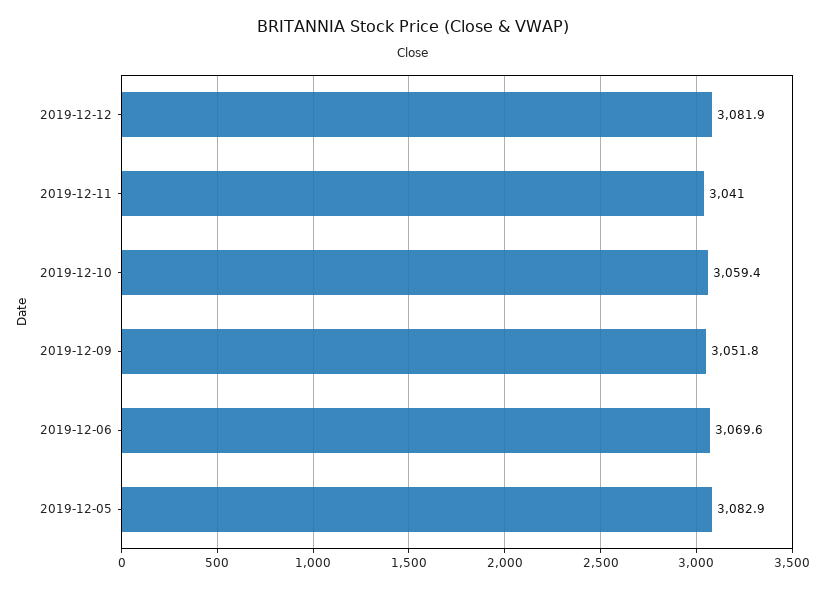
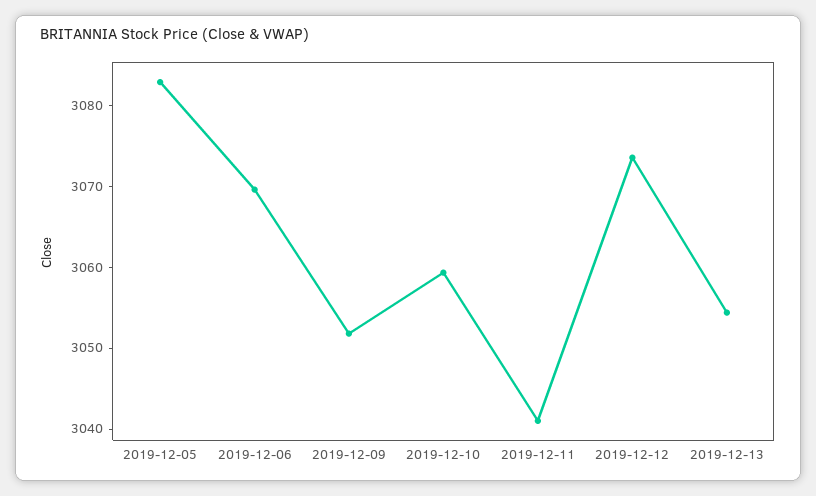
2019-12-12: 3081.9 -> 3074
2019-12-13: none -> 3054

